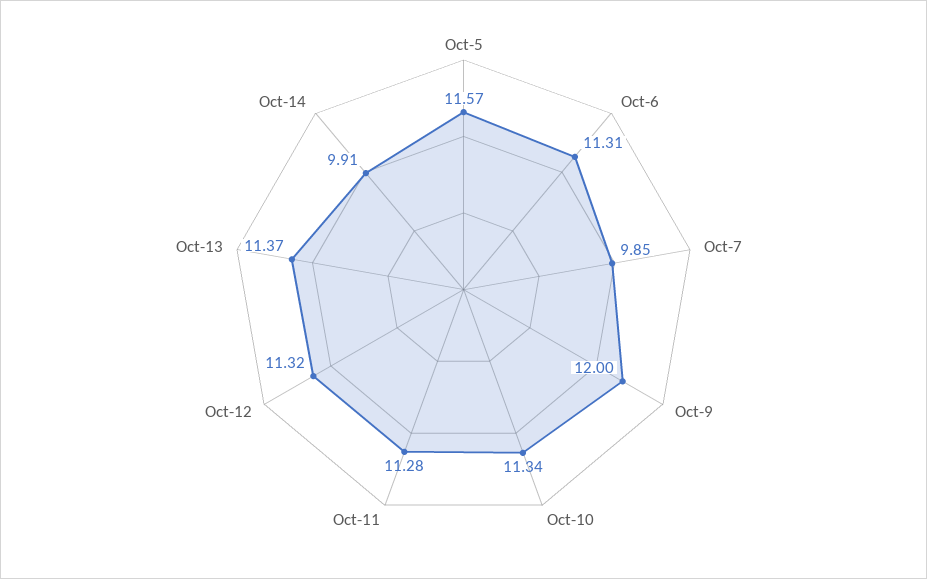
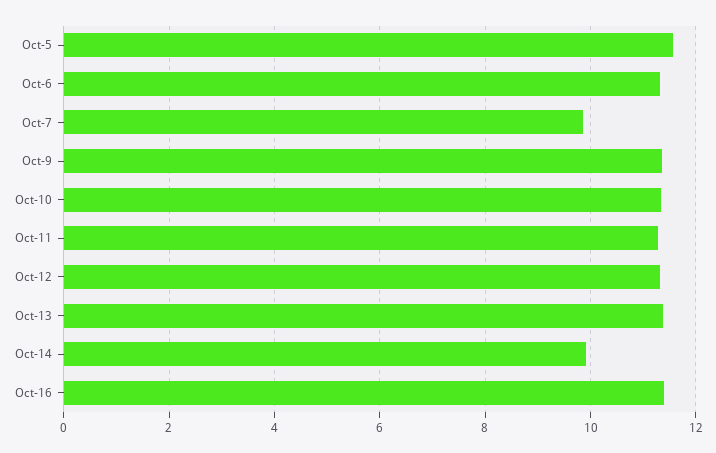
Oct-9: 12 -> 11.4
Oct-16: none -> 11.4

